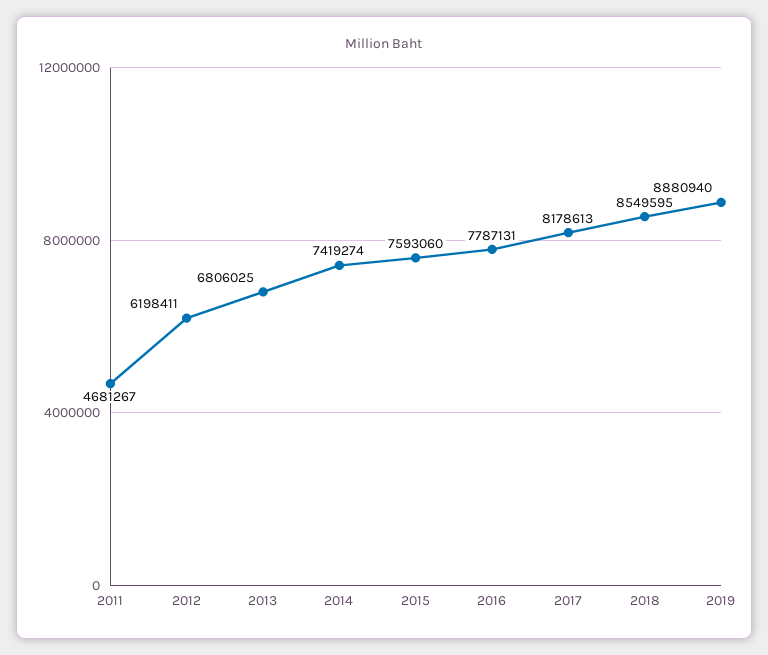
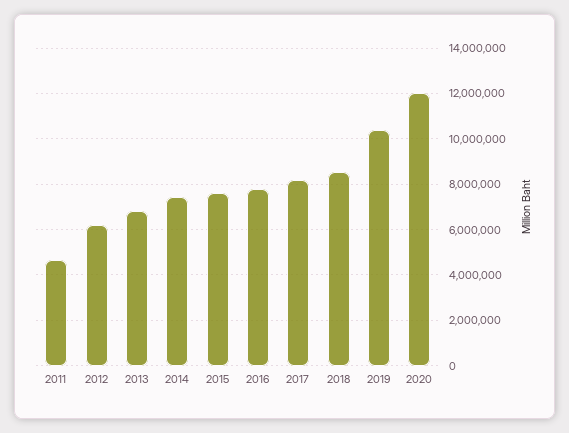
2019: 8880940 -> 10500000
2020: none -> 12000000

